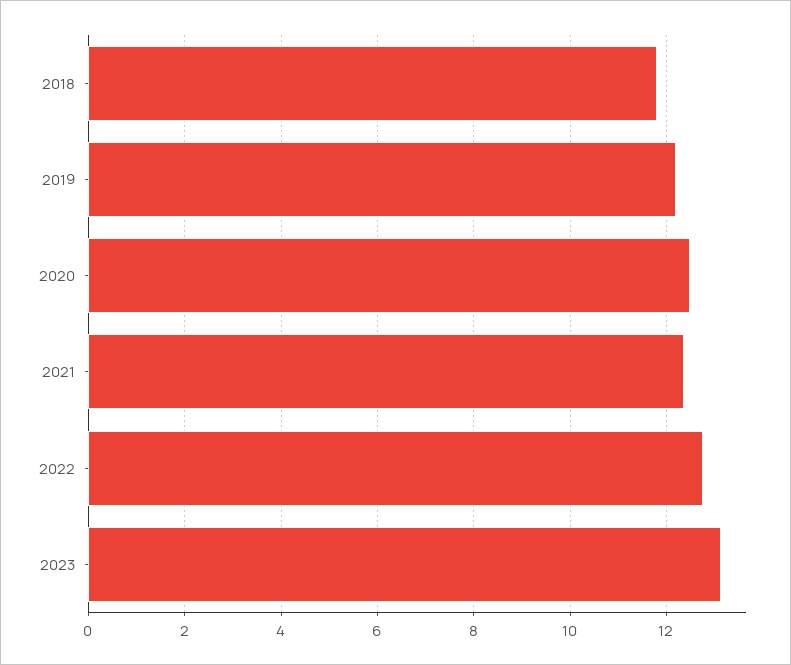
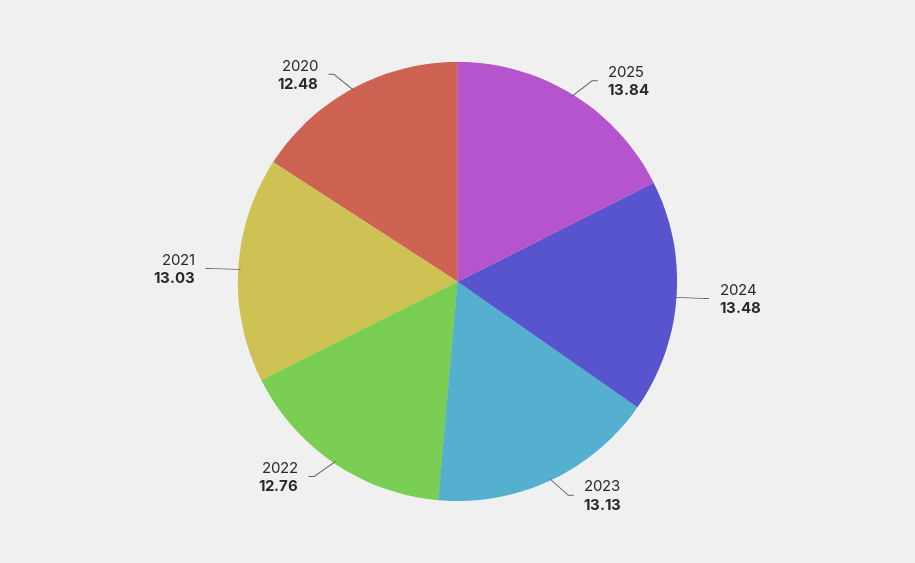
2018: 11.8 -> none
2019: 12.2 -> none
2021: 12.4 -> 13.03
2025: none -> 13.84
2024: none -> 13.48

